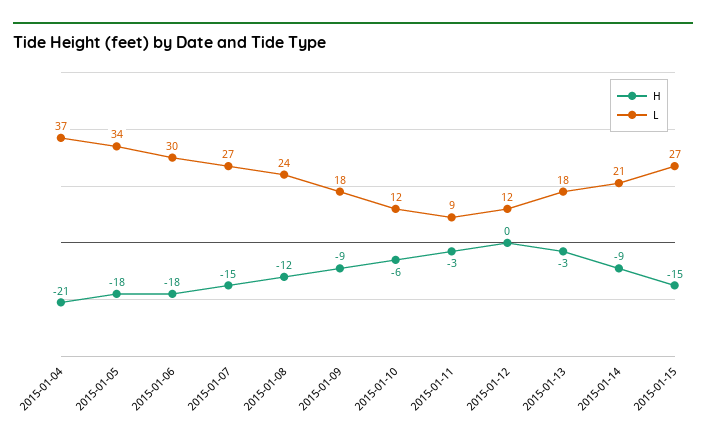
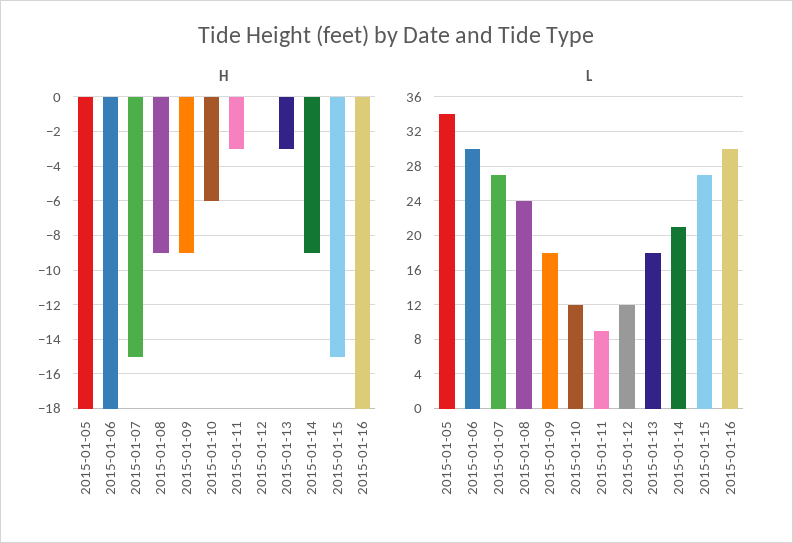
H, 2015-01-04: -21 -> none
L, 2015-01-04: 37 -> none
H, 2015-01-08: -12 -> -9
H, 2015-01-16: none -> -18
L, 2015-01-16: none -> 30

